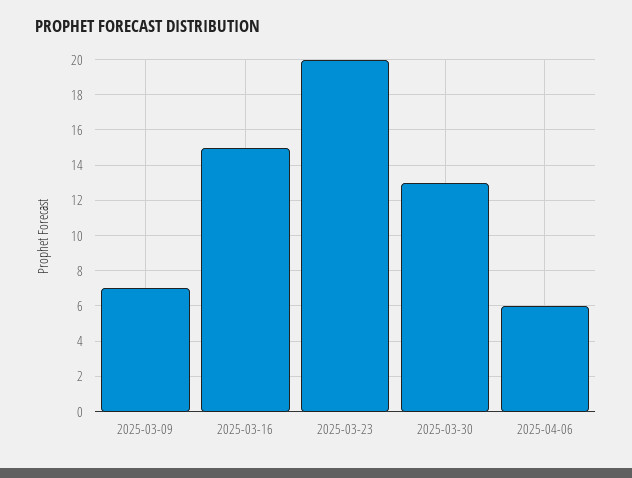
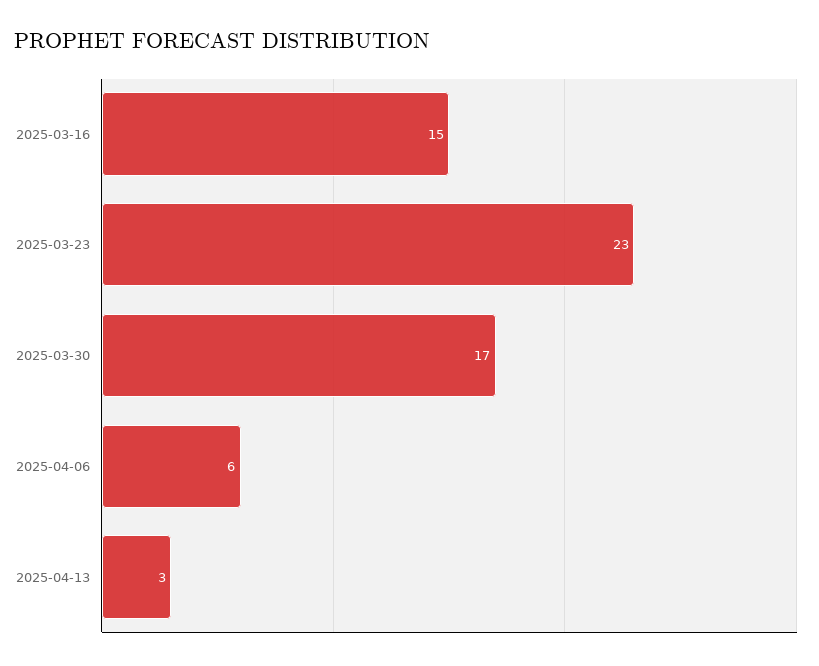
2025-03-09: 7 -> none
2025-03-23: 20 -> 23
2025-03-30: 13 -> 17
2025-04-13: none -> 3

